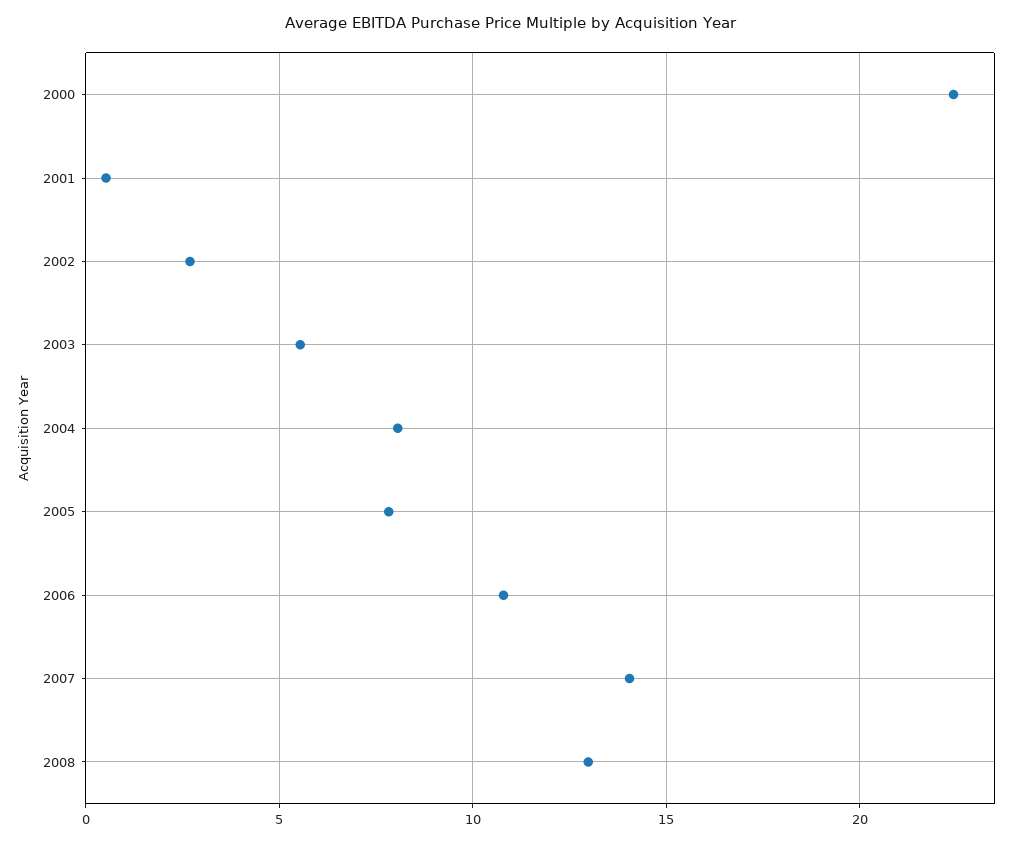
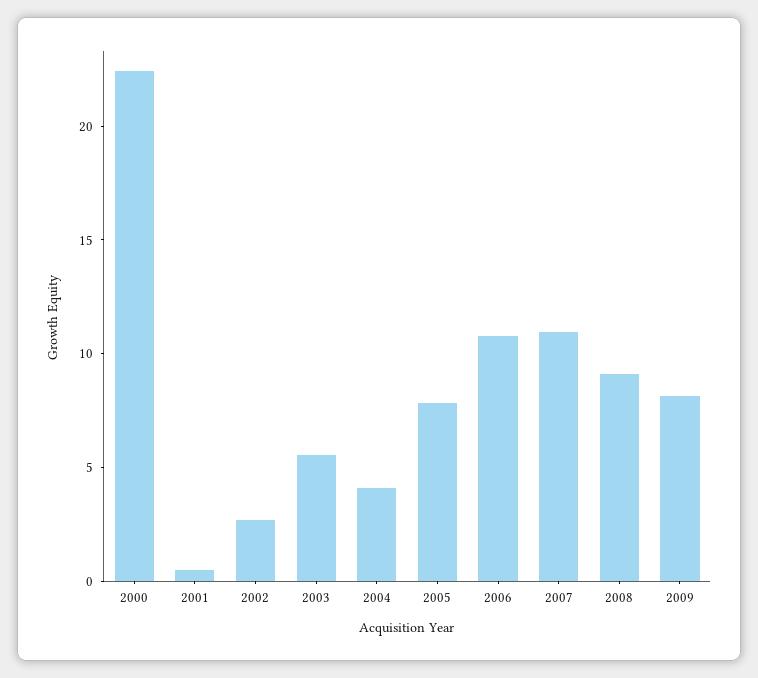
2004: 8 -> 4
2007: 14 -> 11
2008: 13 -> 9
2009: none -> 8

